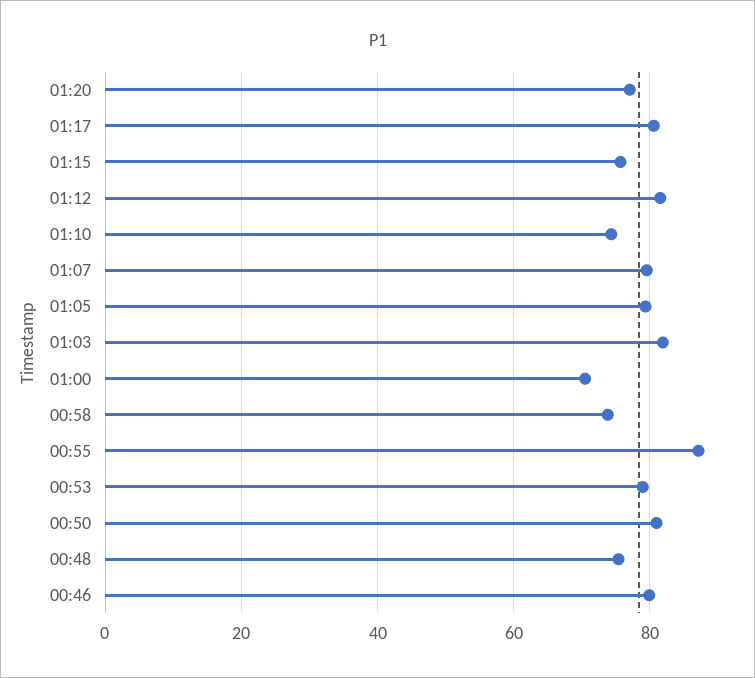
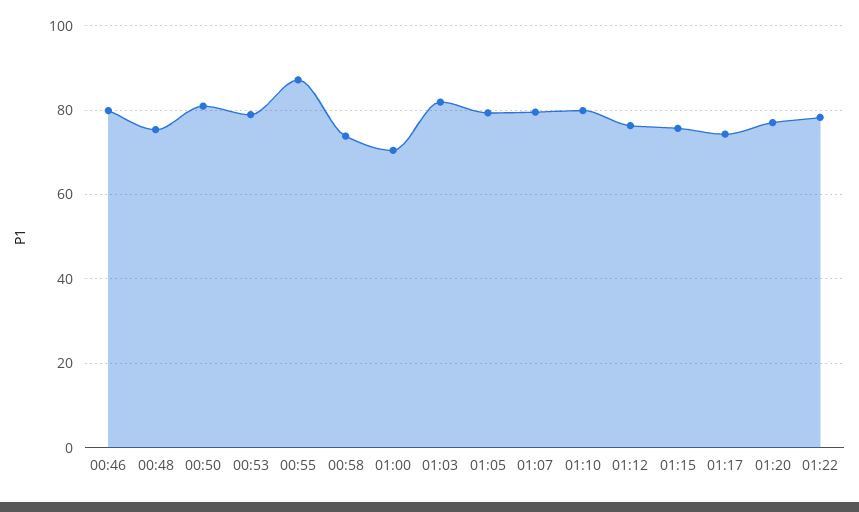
01:17: 80 -> 74
01:12: 82 -> 76
01:10: 74 -> 80
01:22: none -> 78

